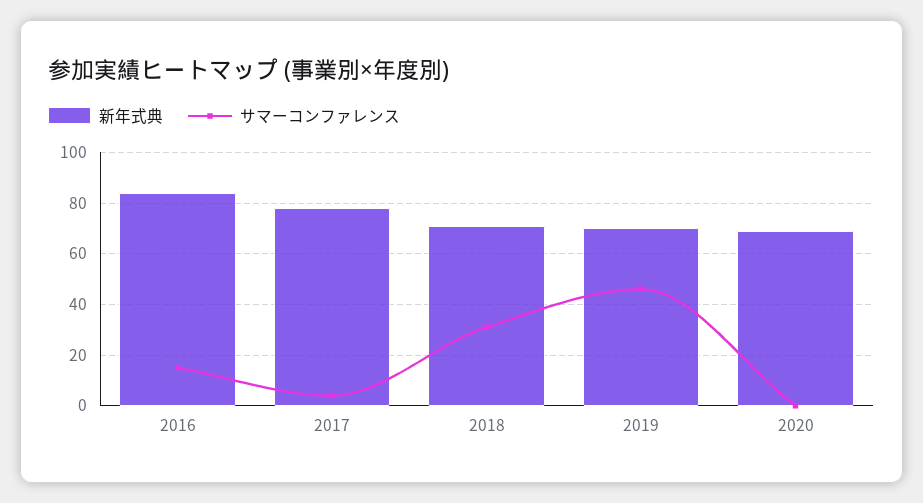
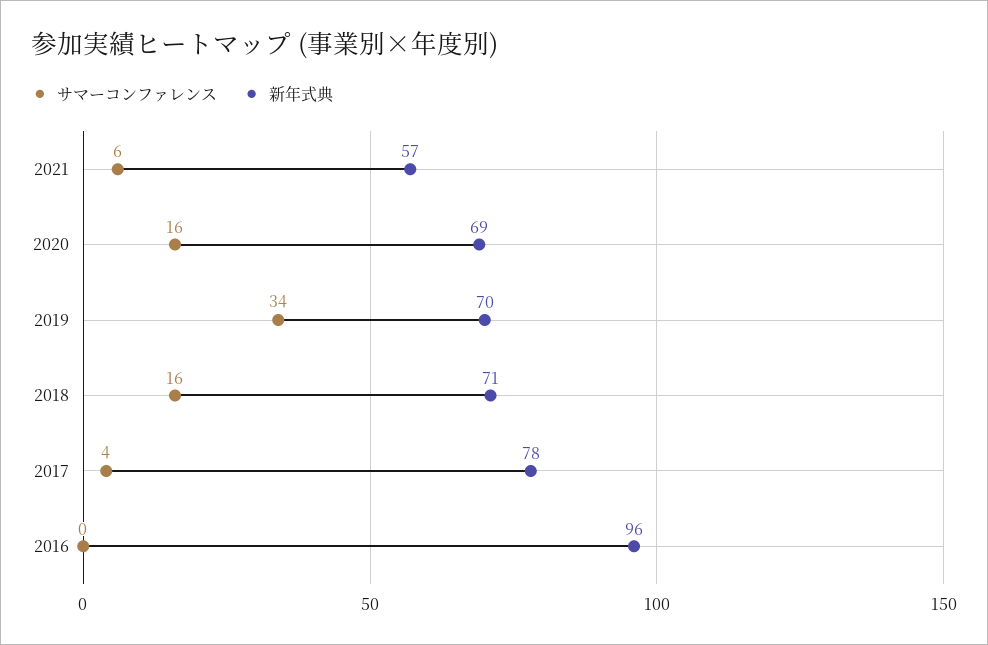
新年式典, 2016: 85 -> 96
サマーコンファレンス, 2016: 15 -> 0
サマーコンファレンス, 2018: 30 -> 16
サマーコンファレンス, 2019: 45 -> 34
サマーコンファレンス, 2020: 0 -> 16
サマーコンファレンス, 2021: none -> 6
新年式典, 2021: none -> 57

